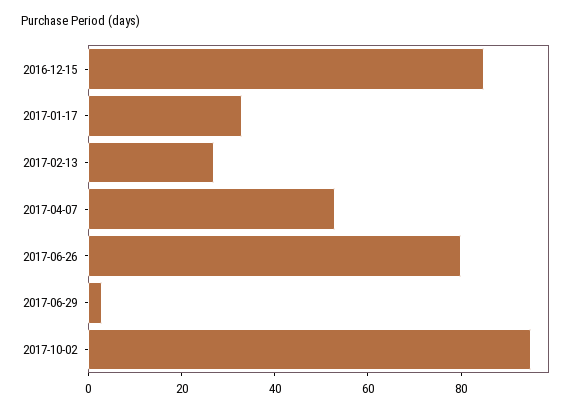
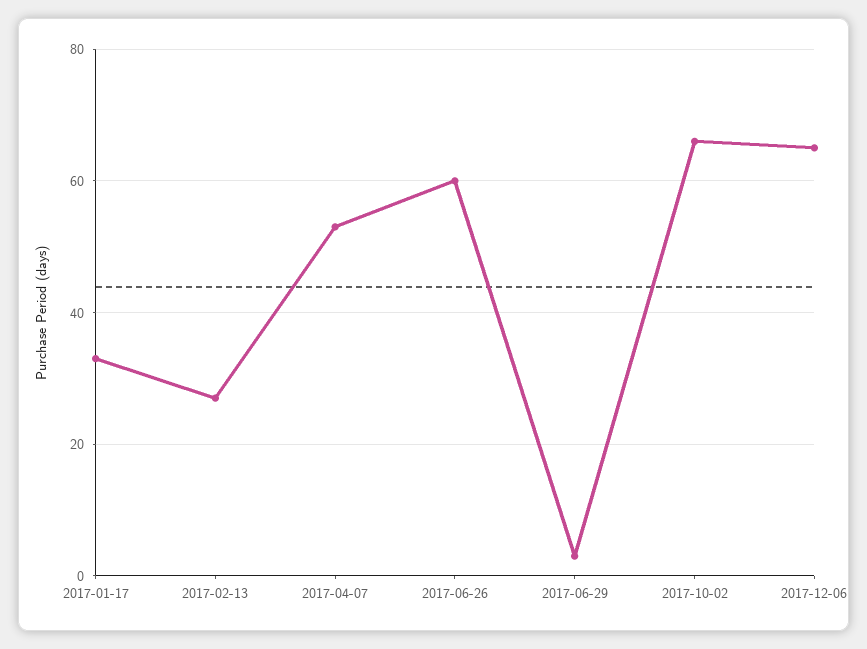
2016-12-15: 85 -> none
2017-06-26: 80 -> 60
2017-10-02: 95 -> 65
2017-12-06: none -> 65

